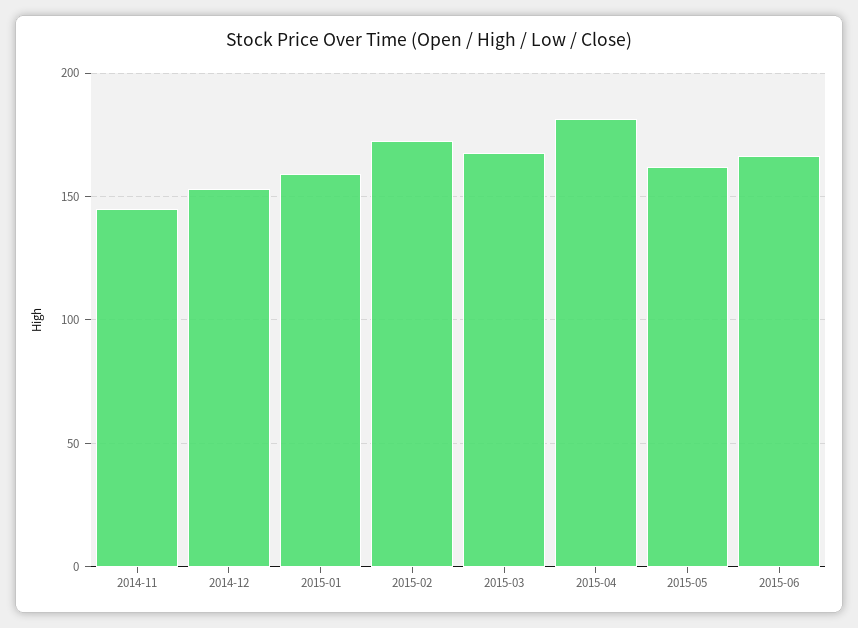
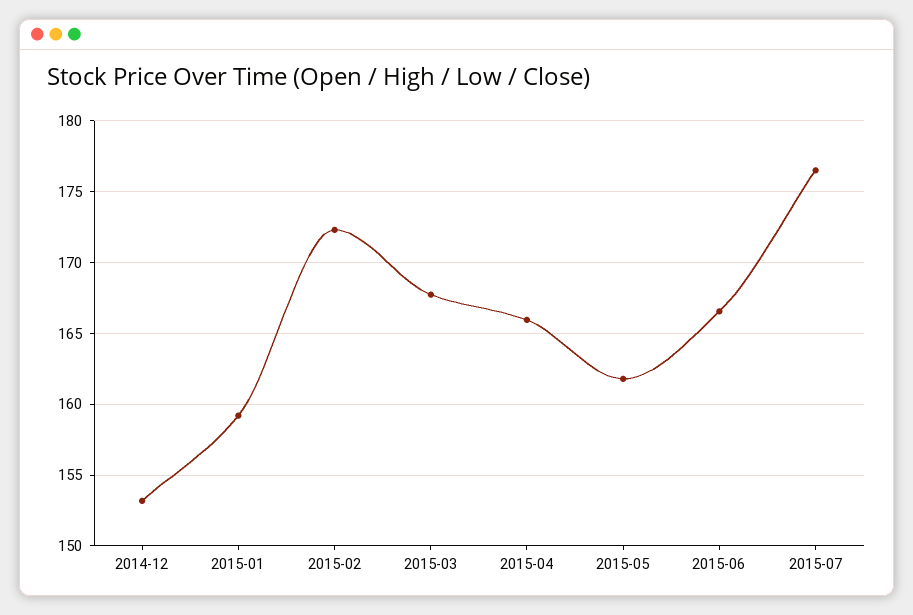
2014-11: 145 -> none
2015-04: 180 -> 166
2015-07: none -> 176.5

